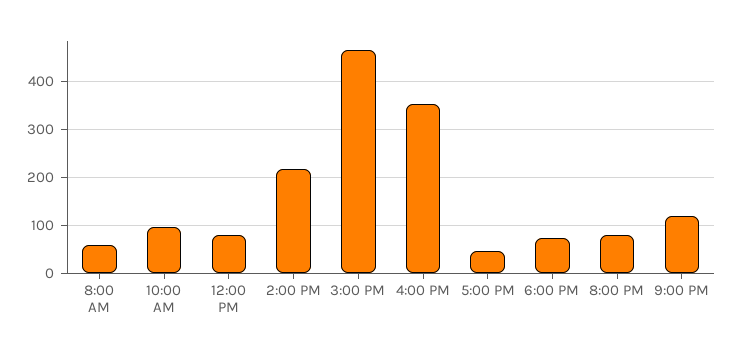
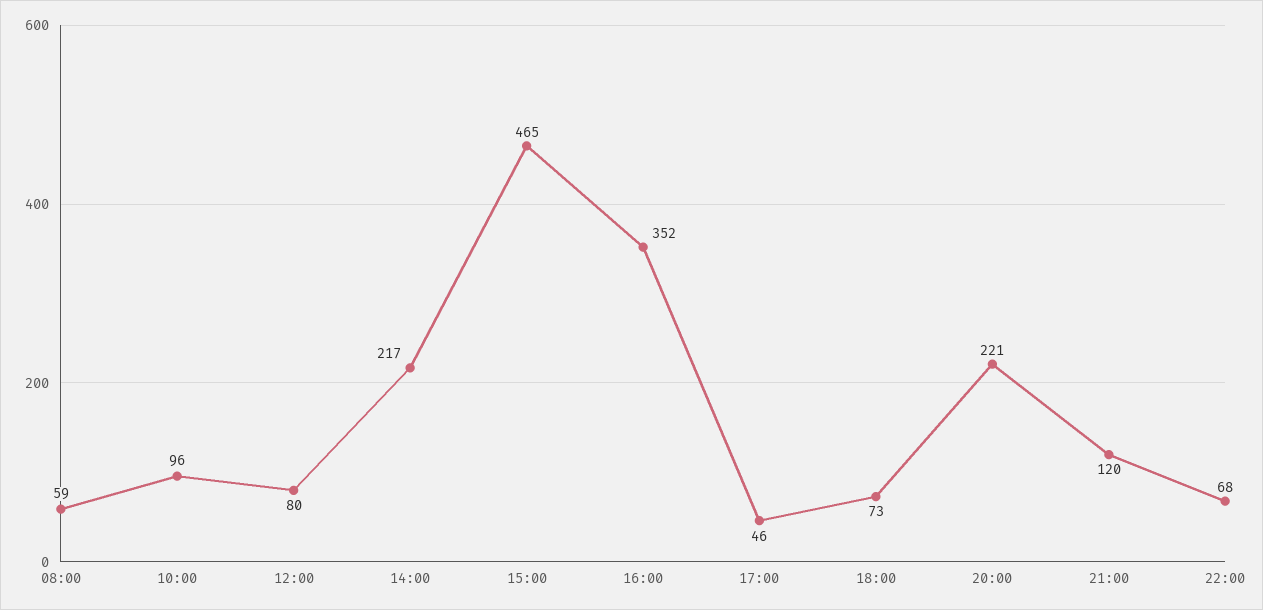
8:00 PM: 80 -> 221
22:00: none -> 68

